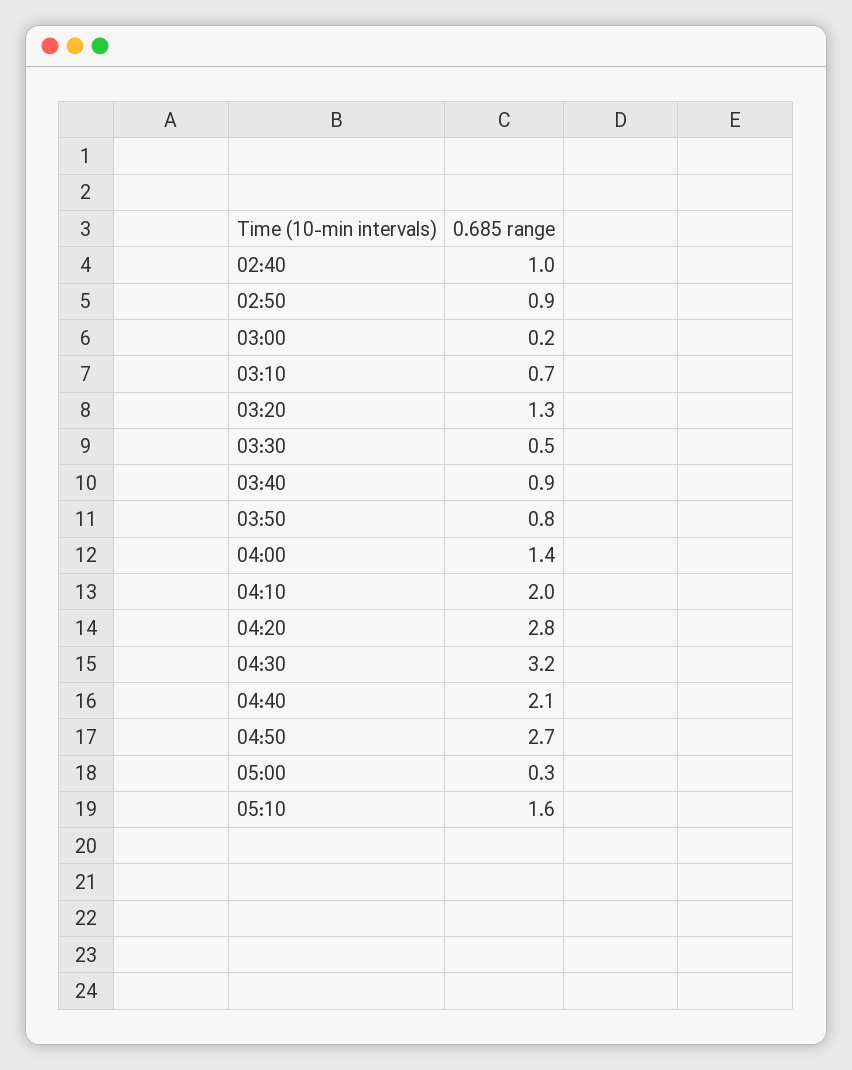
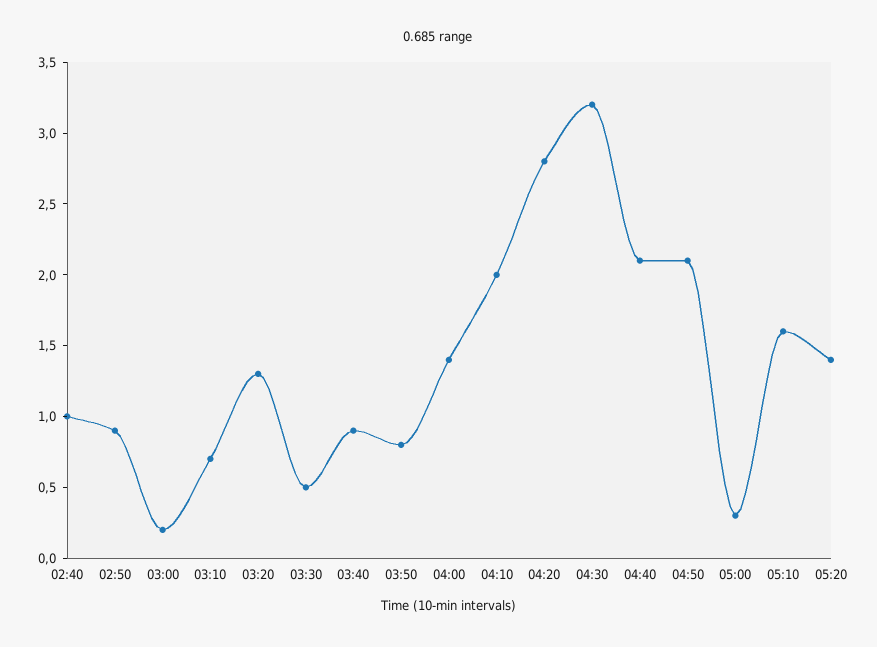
04:50: 2.7 -> 2.1
05:20: none -> 1.4

